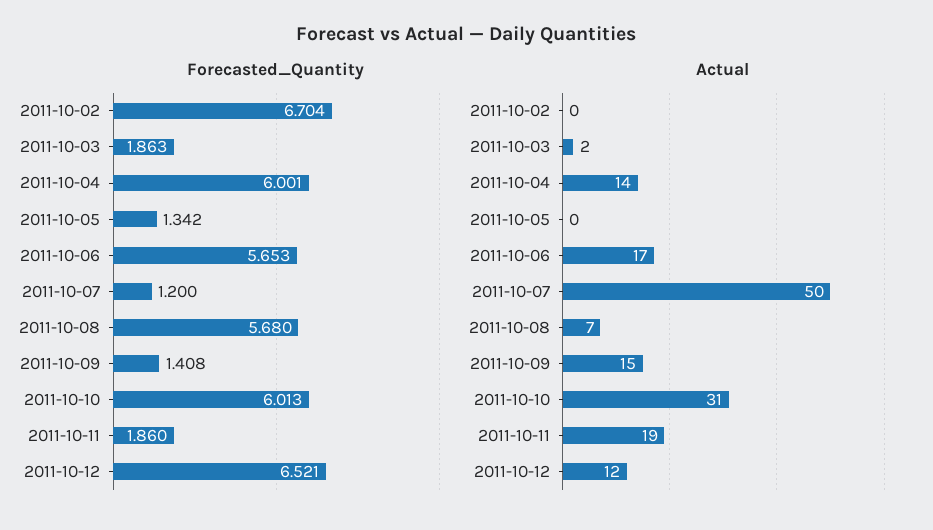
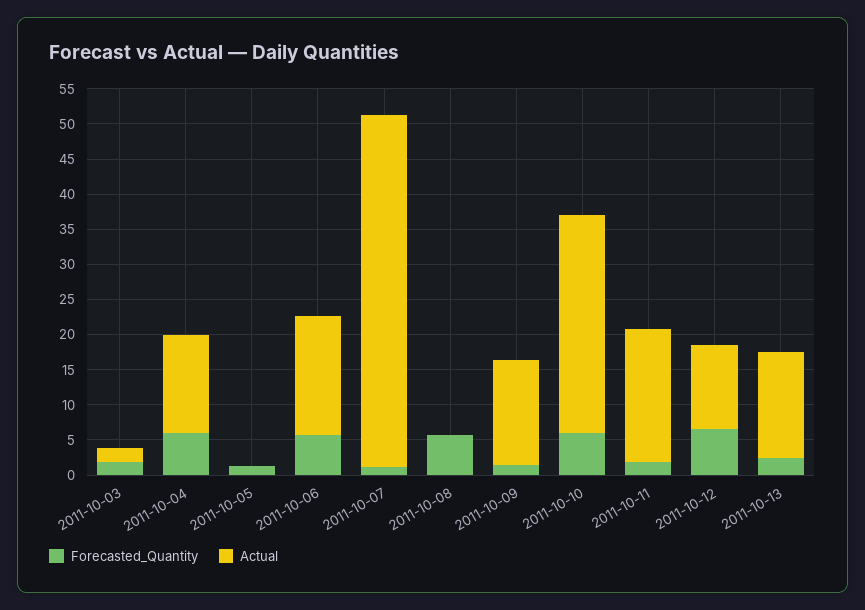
Forecasted_Quantity, 2011-10-02: 6.704 -> none
Actual, 2011-10-02: 0 -> none
Actual, 2011-10-08: 7 -> 0
Forecasted_Quantity, 2011-10-13: none -> 2.5
Actual, 2011-10-13: none -> 15

